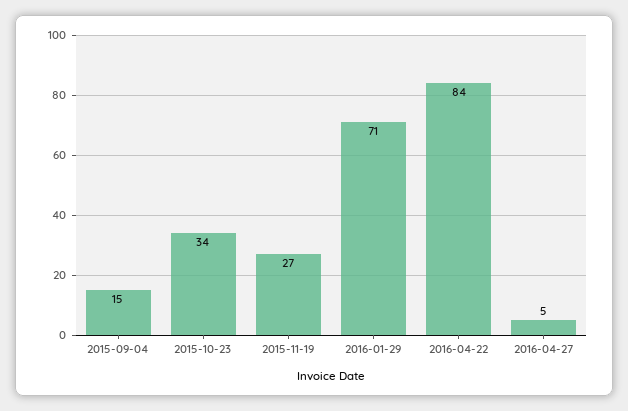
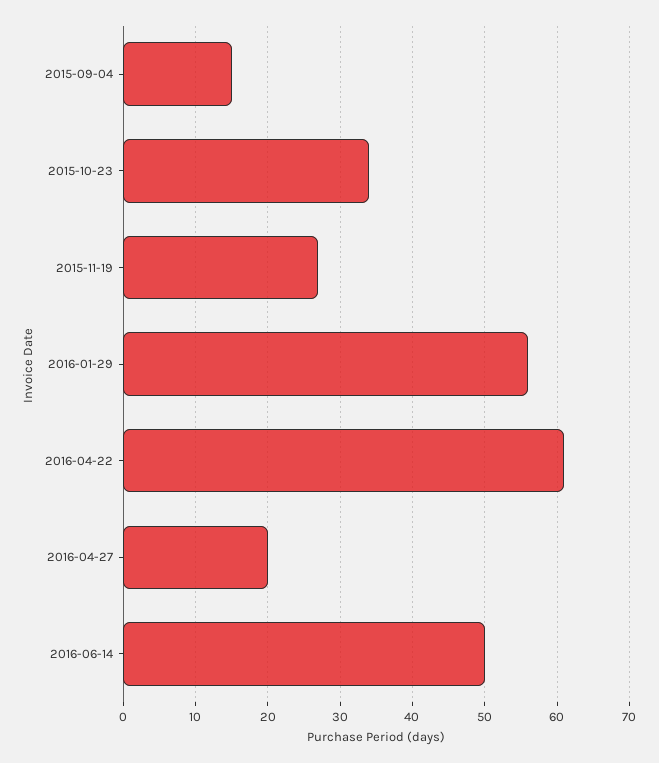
2016-01-29: 71 -> 56
2016-04-22: 84 -> 61
2016-04-27: 5 -> 20
2016-06-14: none -> 50

